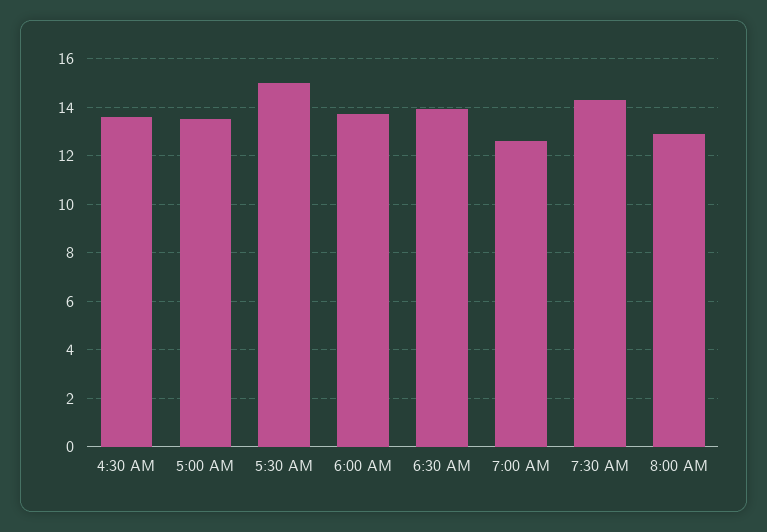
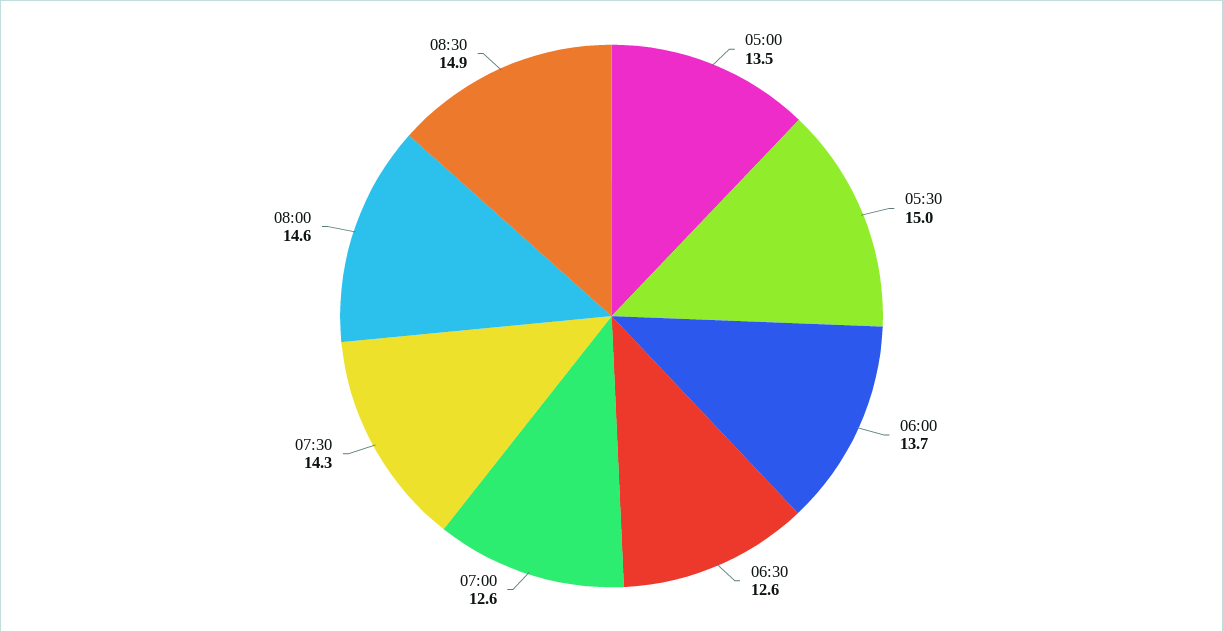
4:30 AM: 13.5 -> none
6:30 AM: 14 -> 12.6
8:00 AM: 13 -> 14.6
08:30: none -> 14.9

